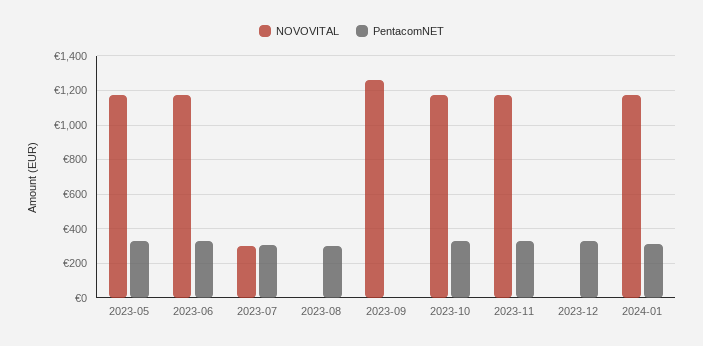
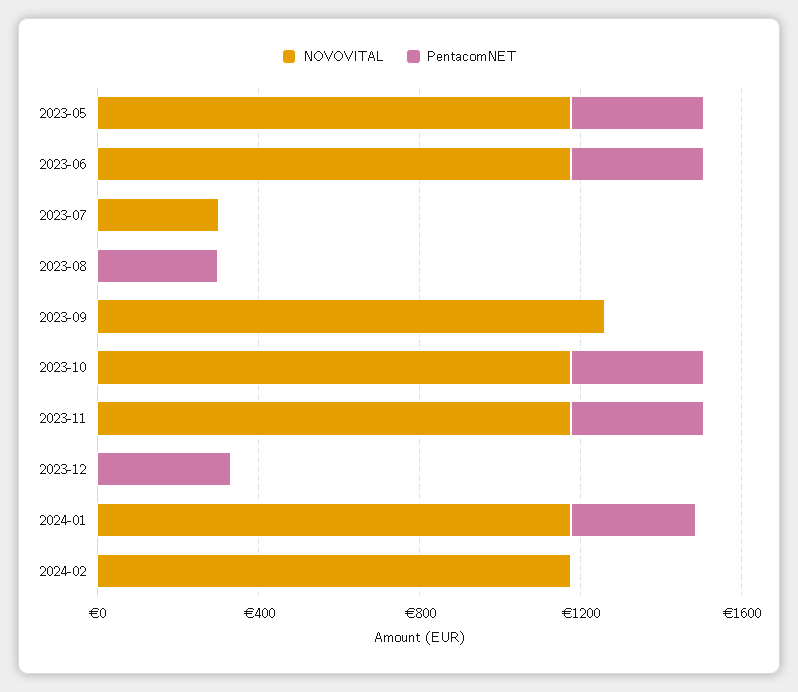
PentacomNET, 2023-07: 300 -> 0
NOVOVITAL, 2024-02: none -> 1200
PentacomNET, 2024-02: none -> 0

